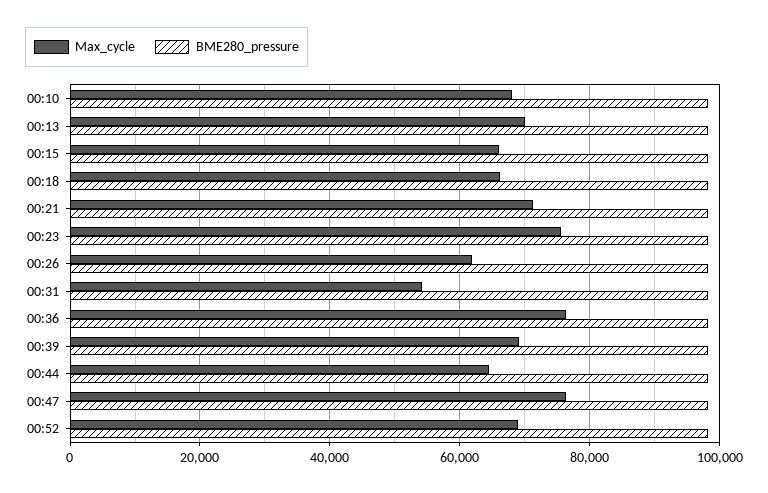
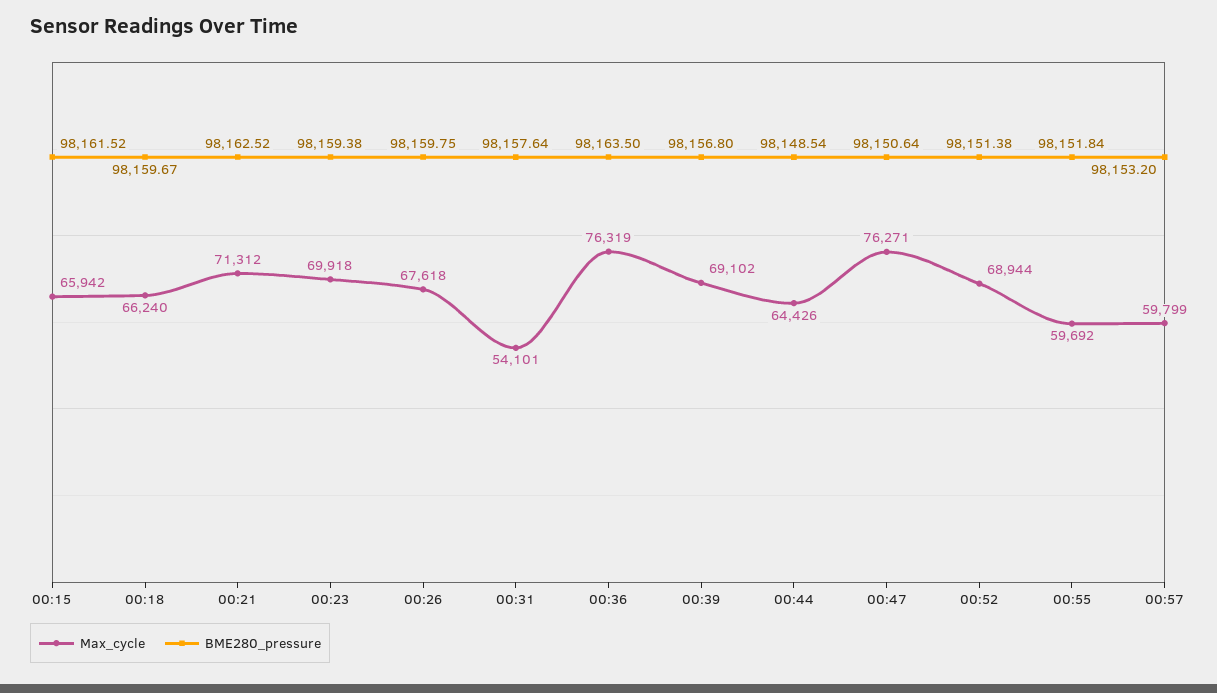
Max_cycle, 00:10: 68000 -> none
BME280_pressure, 00:10: 98000 -> none
Max_cycle, 00:13: 70000 -> none
BME280_pressure, 00:13: 98000 -> none
Max_cycle, 00:23: 76000 -> 69918
Max_cycle, 00:26: 62000 -> 67618
Max_cycle, 00:55: none -> 59692
BME280_pressure, 00:55: none -> 98151.84
Max_cycle, 00:57: none -> 59799
BME280_pressure, 00:57: none -> 98153.2

